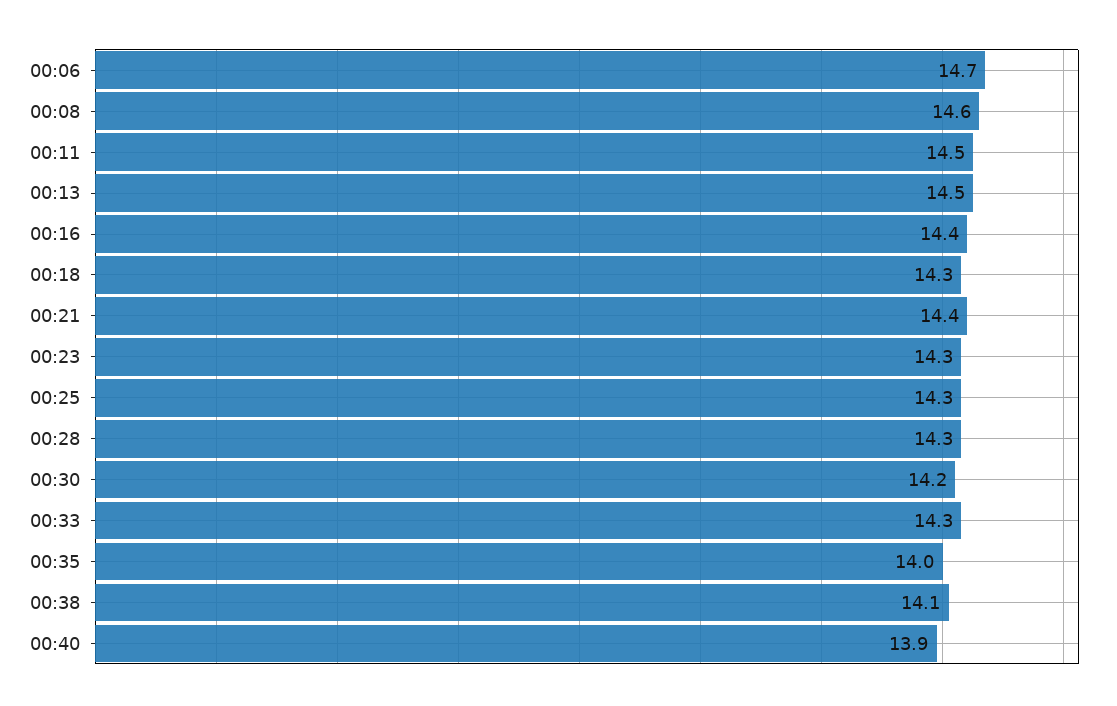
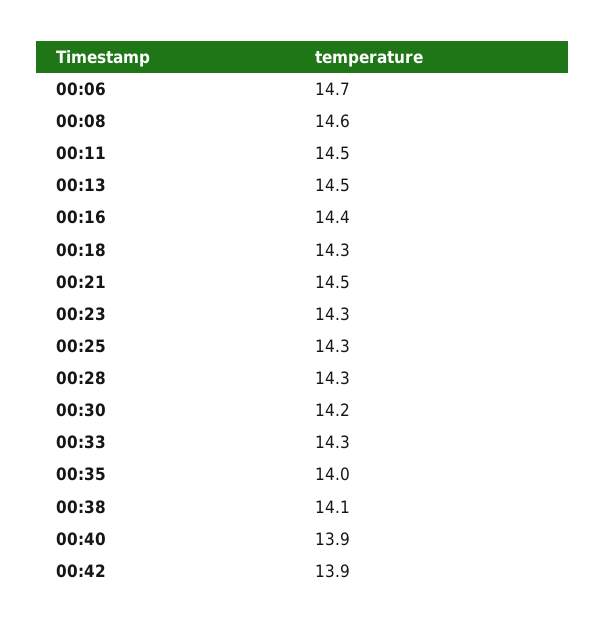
00:21: 14.4 -> 14.5
00:42: none -> 13.9

